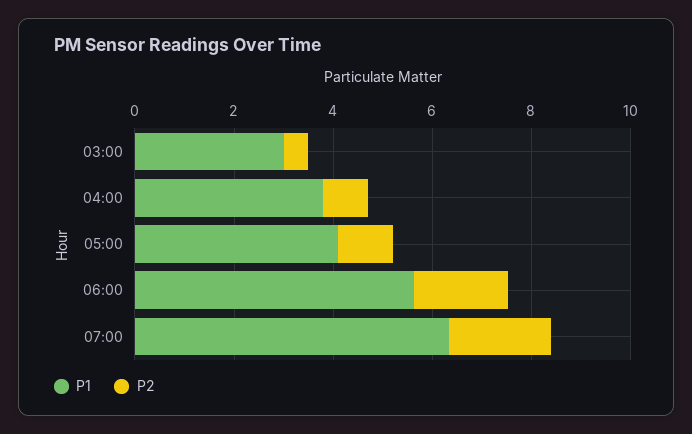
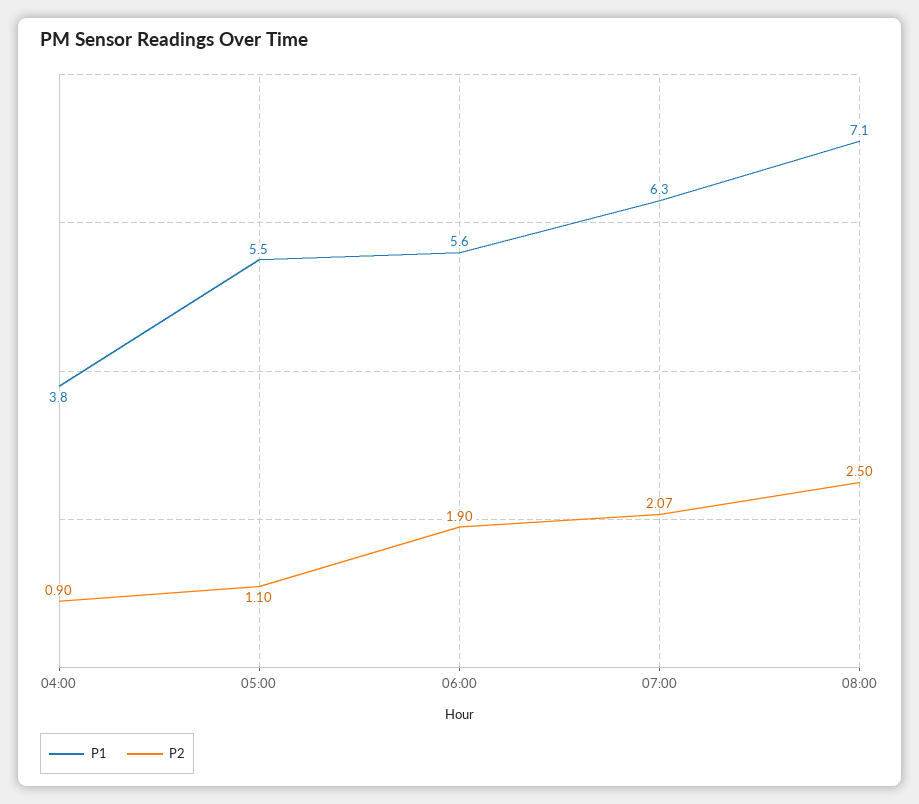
P1, 03:00: 3 -> none
P2, 03:00: 0.5 -> none
P1, 05:00: 4 -> 5.5
P1, 08:00: none -> 7.1
P2, 08:00: none -> 2.5

